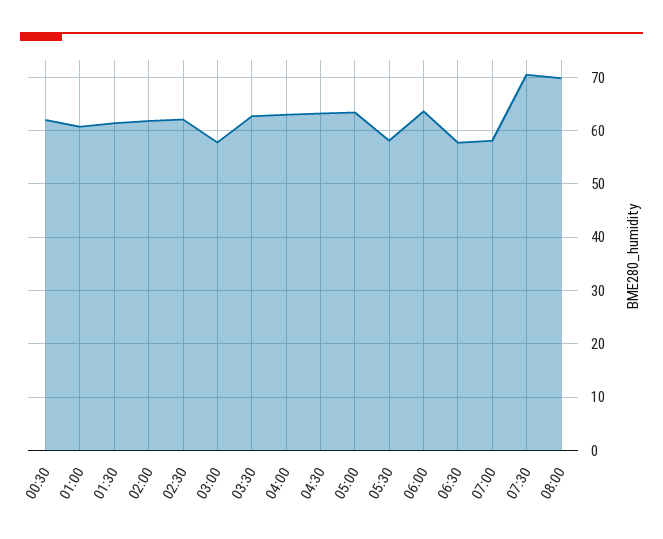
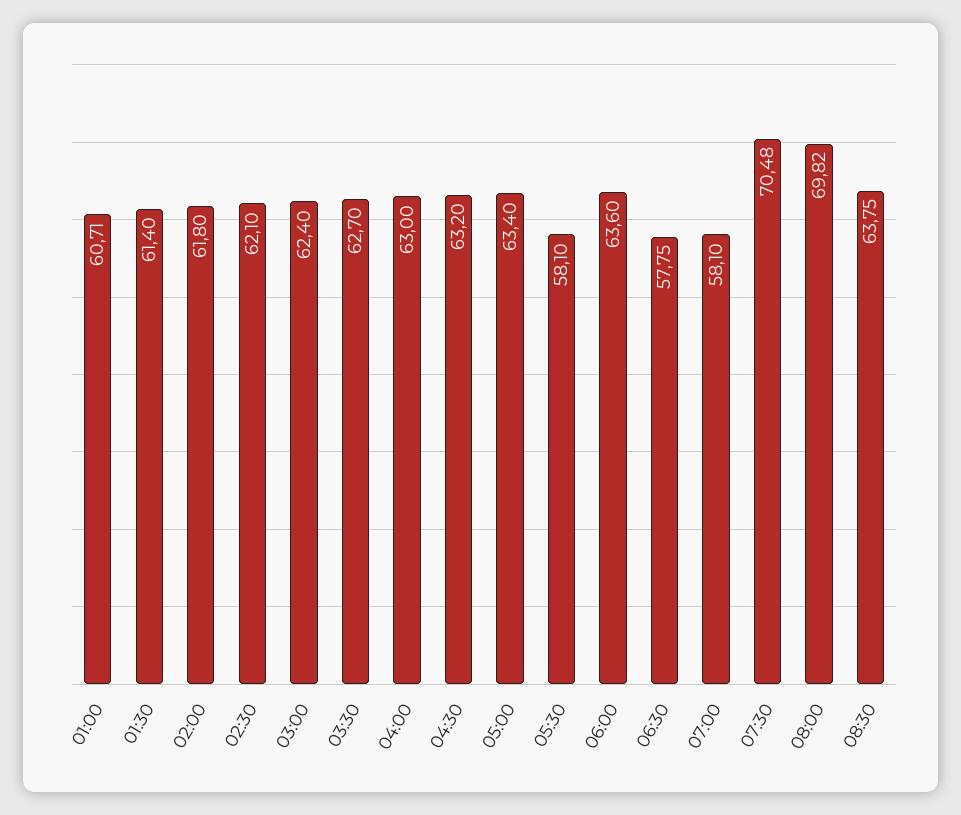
00:30: 62 -> none
03:00: 58 -> 62.4
08:30: none -> 63.75

